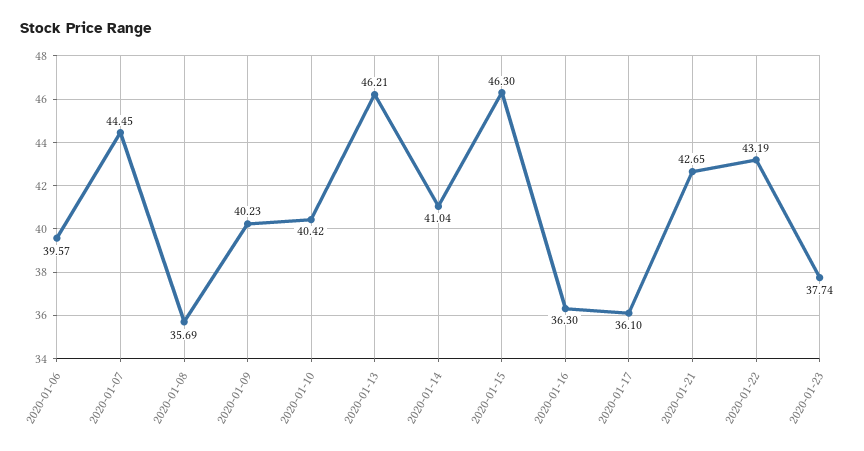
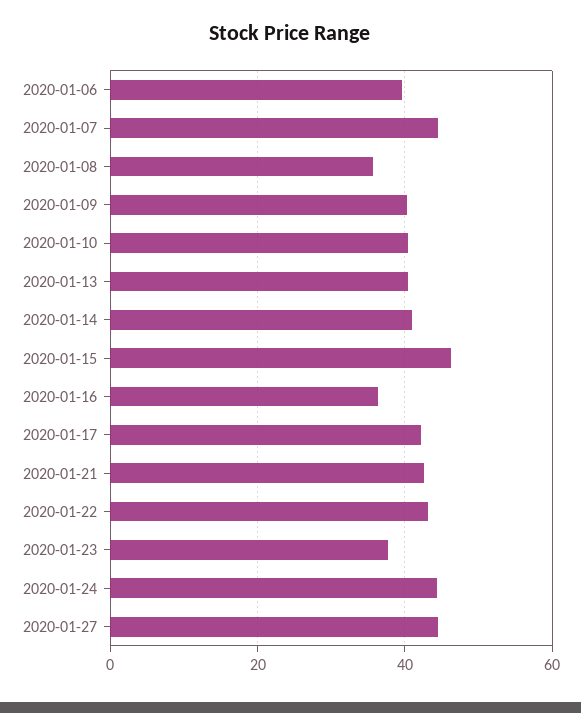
2020-01-13: 46.21 -> 40
2020-01-17: 36.1 -> 42
2020-01-24: none -> 44
2020-01-27: none -> 44

